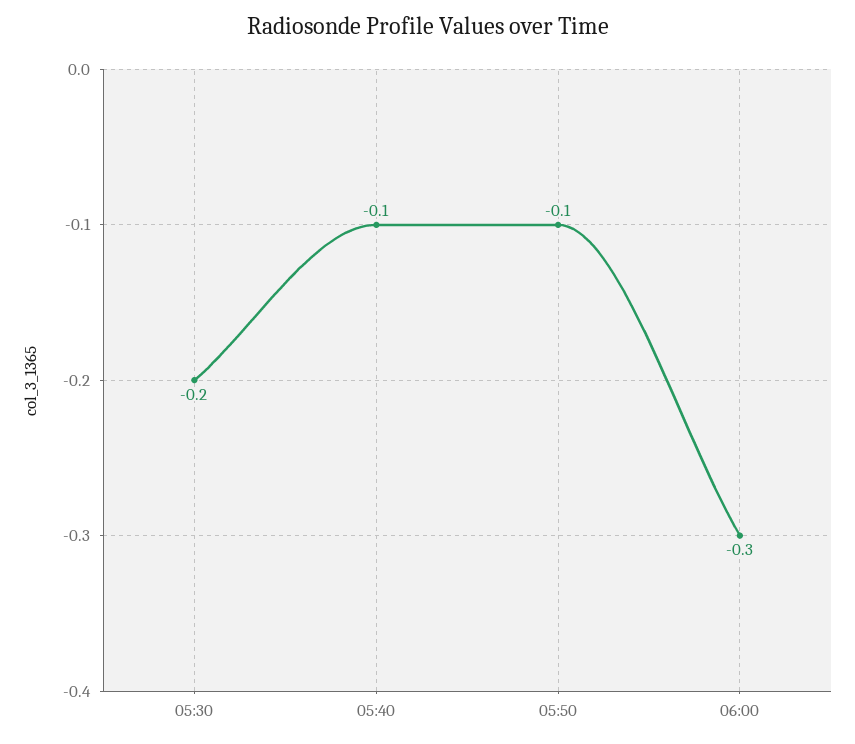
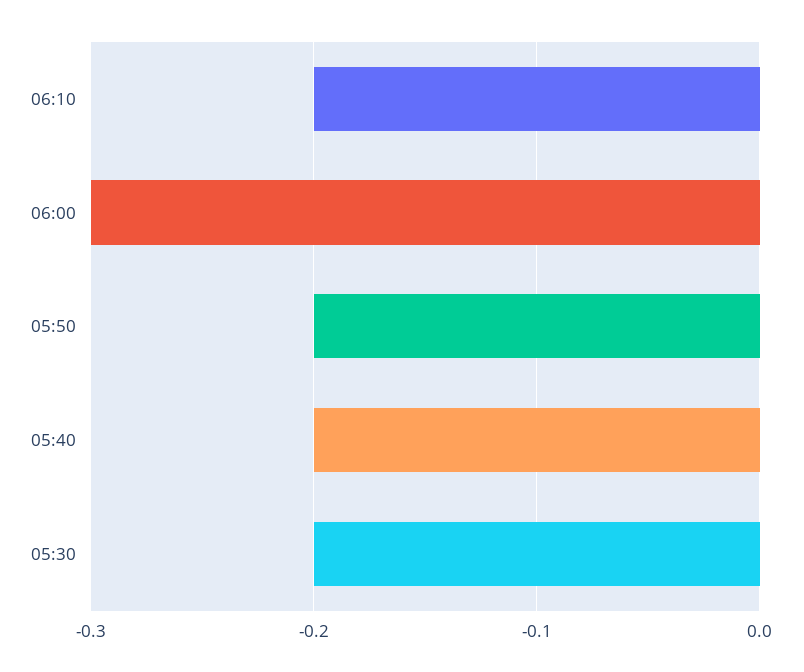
05:40: -0.1 -> -0.2
05:50: -0.1 -> -0.2
06:10: none -> -0.2

